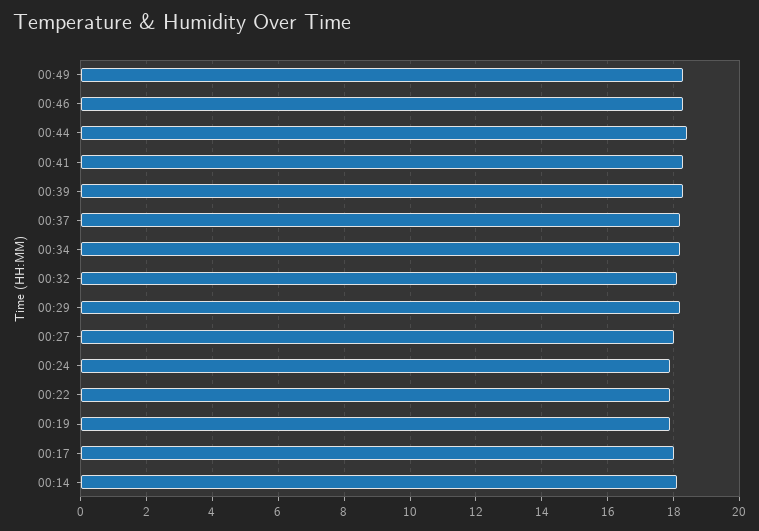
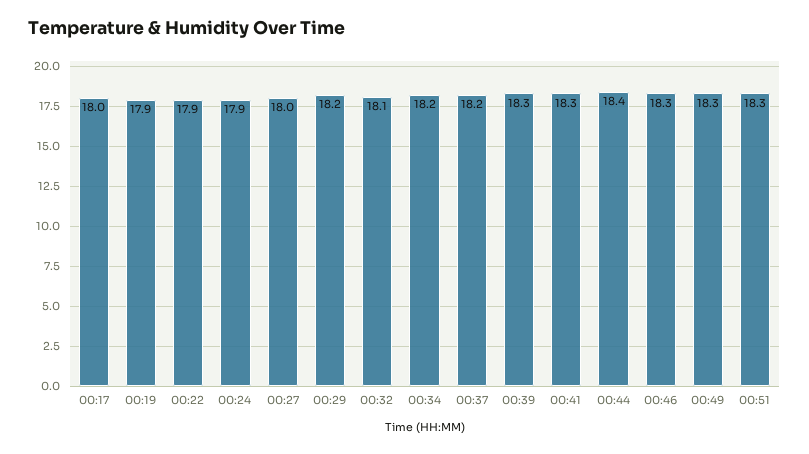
00:14: 18 -> none
00:51: none -> 18.3

